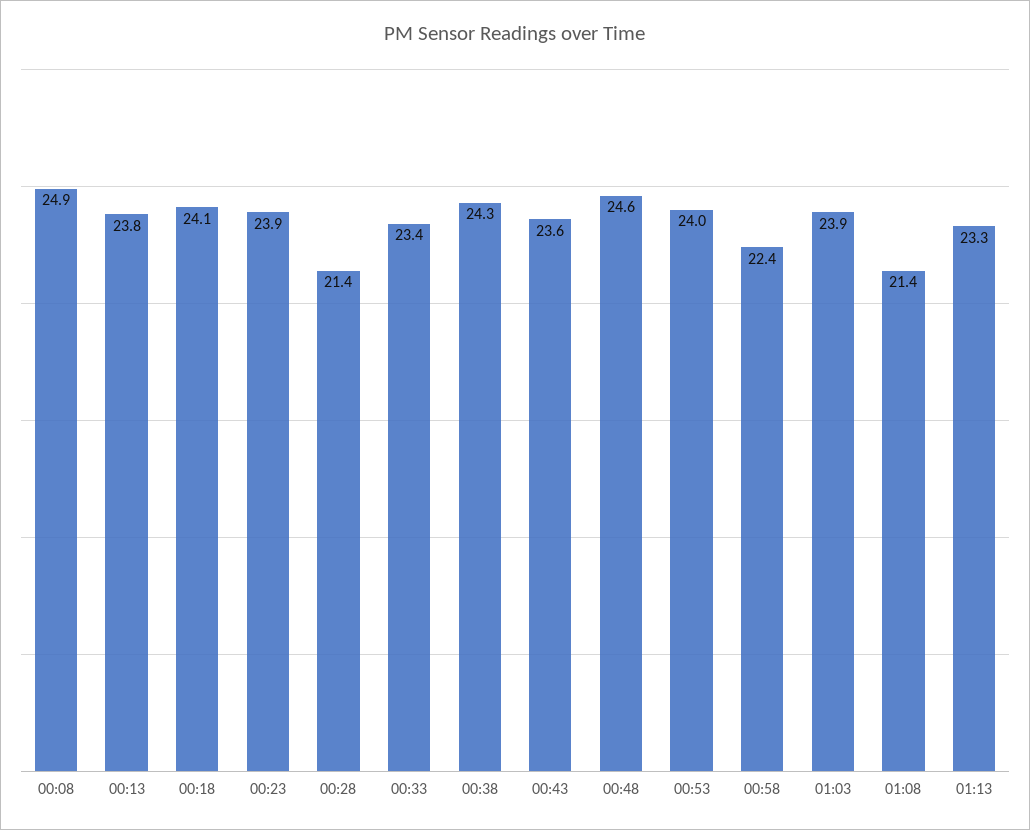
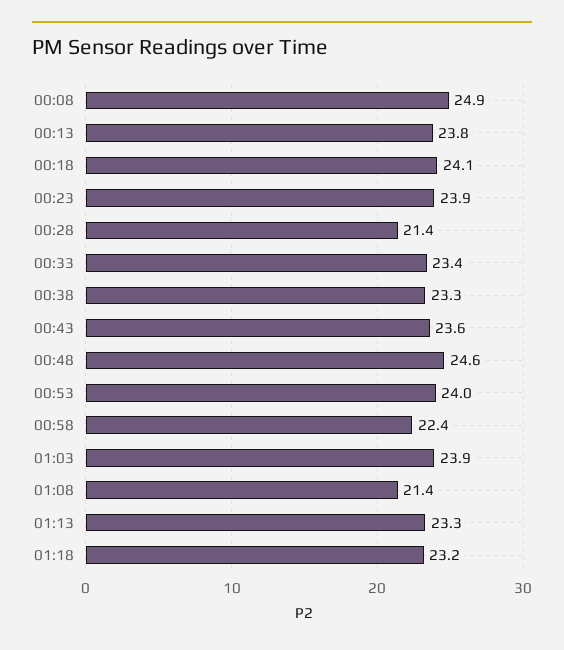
00:38: 24.3 -> 23.3
01:18: none -> 23.2

